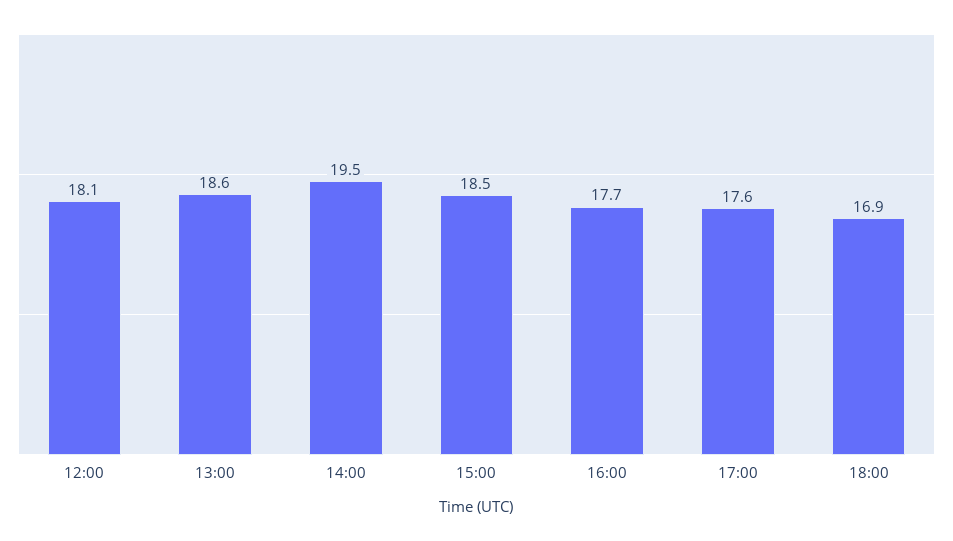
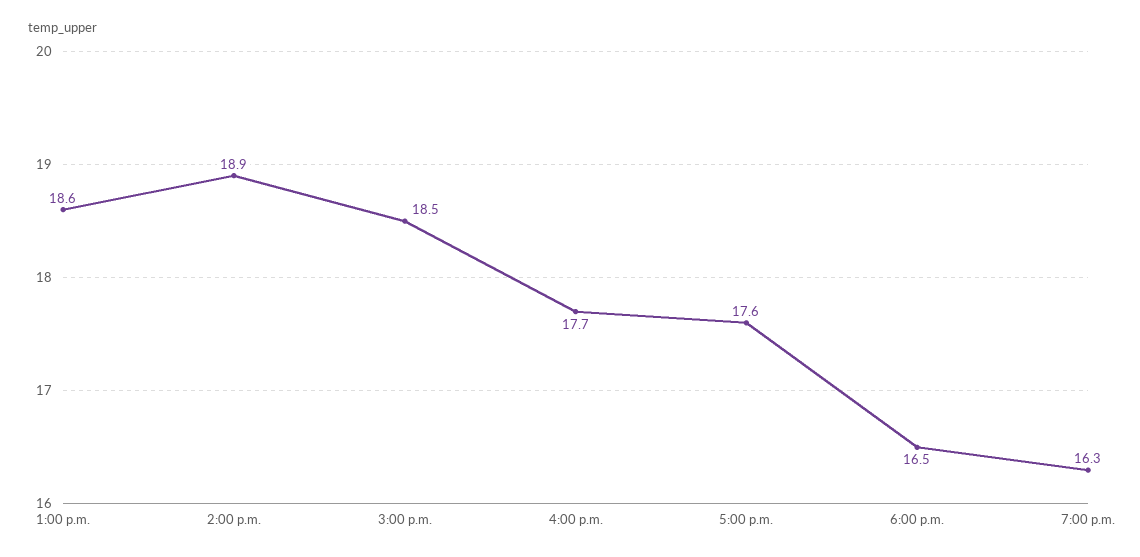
12:00: 18.1 -> none
14:00: 19.5 -> 18.9
18:00: 16.9 -> 16.5
7:00 p.m.: none -> 16.3

